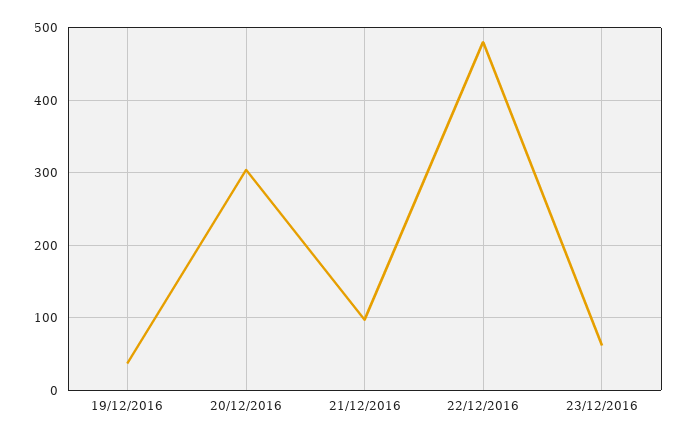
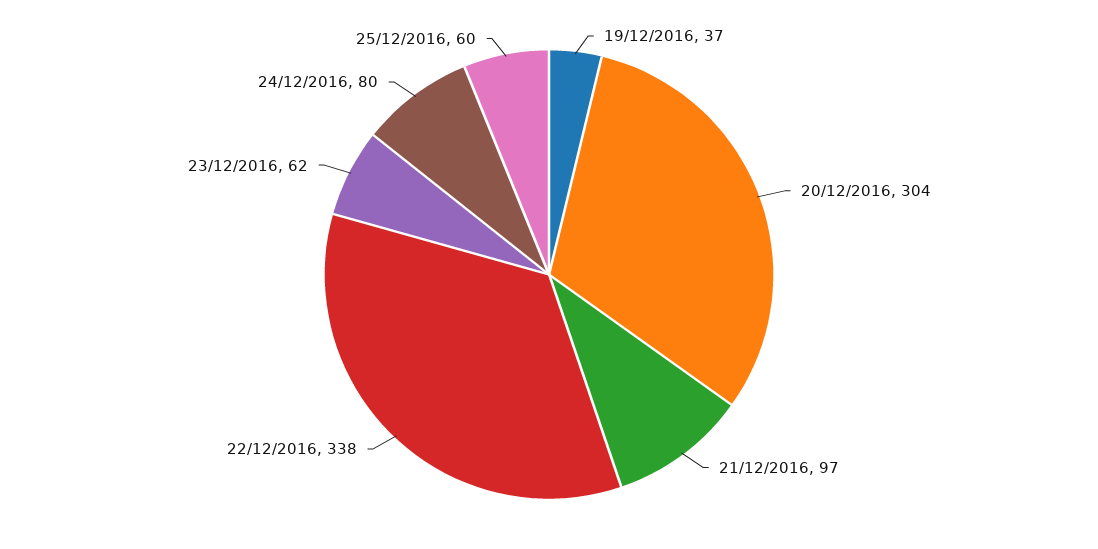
22/12/2016: 480 -> 338
24/12/2016: none -> 80
25/12/2016: none -> 60

